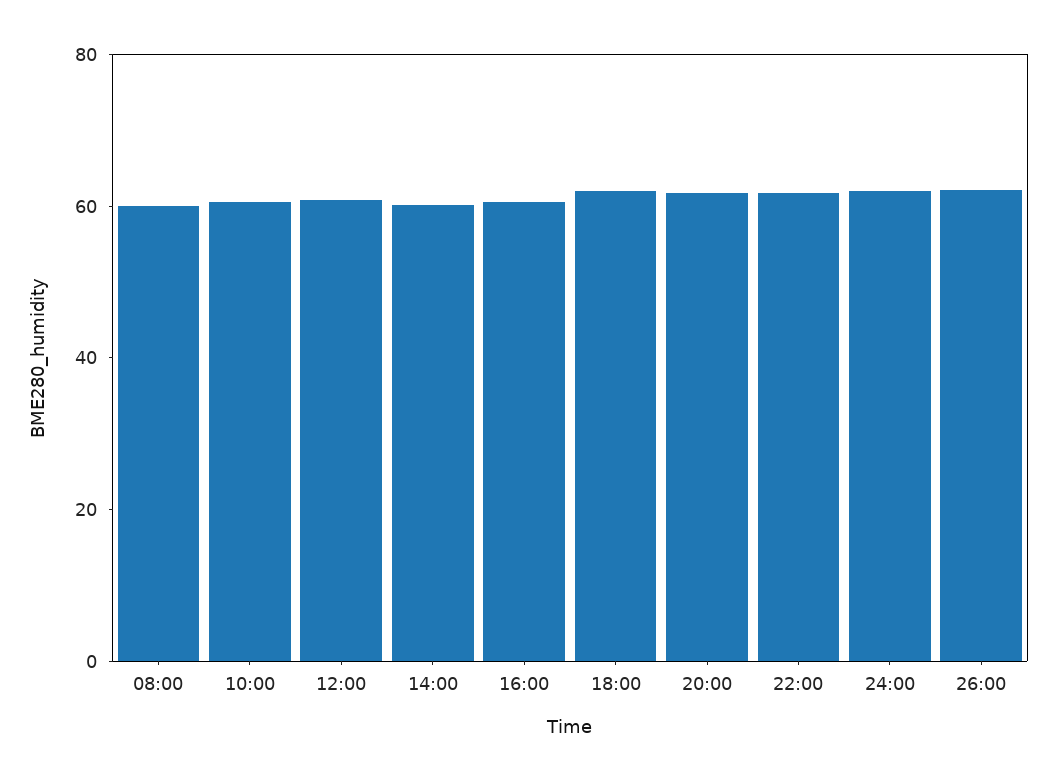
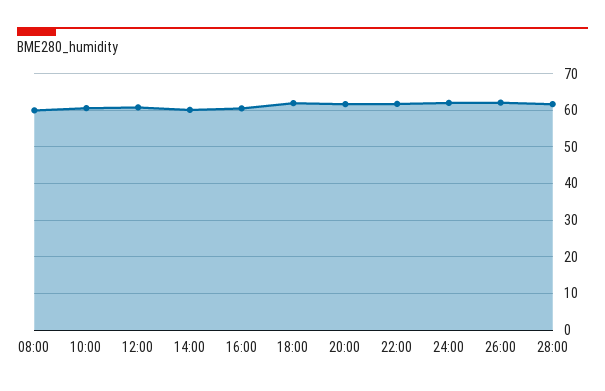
28:00: none -> 62

